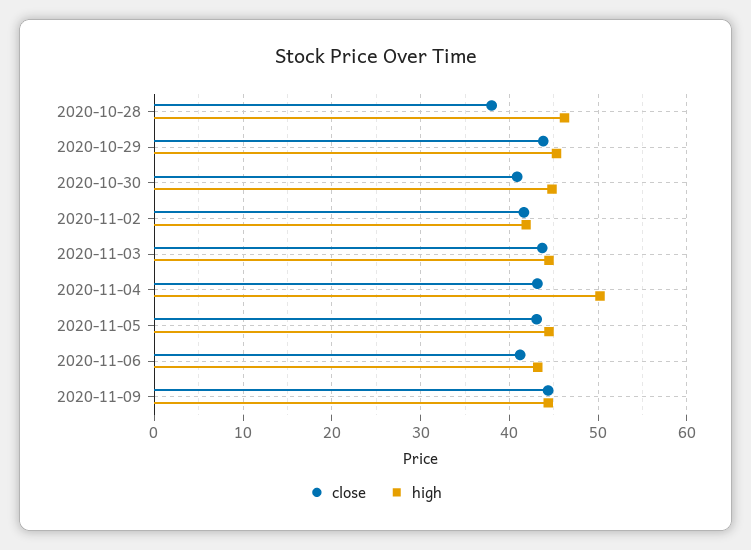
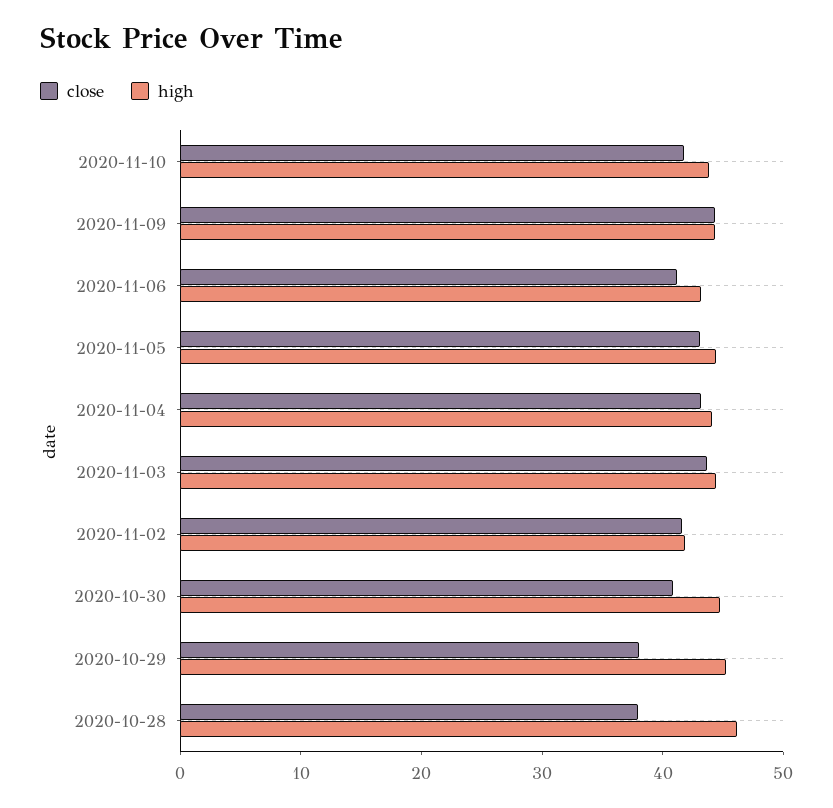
close, 2020-10-29: 44 -> 38
high, 2020-11-04: 50 -> 44
close, 2020-11-10: none -> 42
high, 2020-11-10: none -> 44

